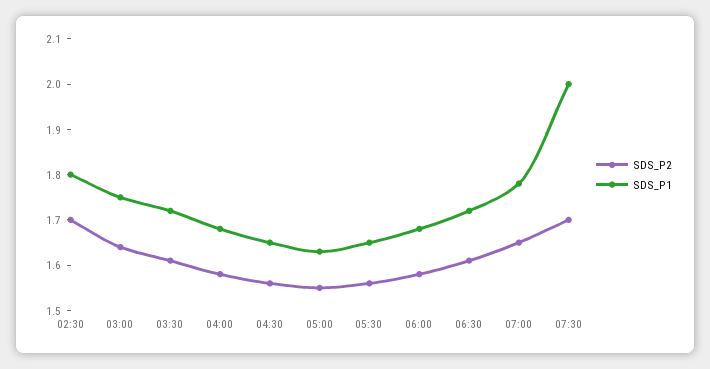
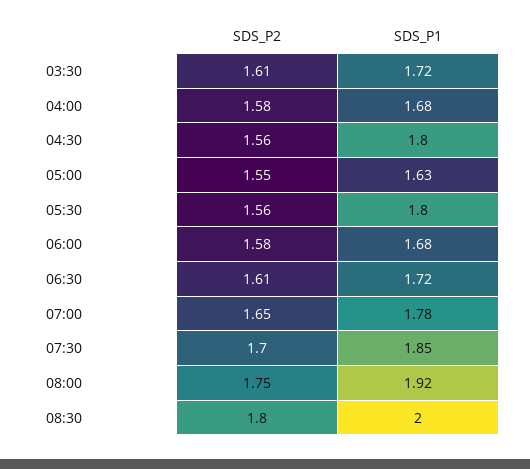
SDS_P2, 02:30: 1.7 -> none
SDS_P1, 02:30: 1.8 -> none
SDS_P2, 03:00: 1.65 -> none
SDS_P1, 03:00: 1.75 -> none
SDS_P1, 04:30: 1.65 -> 1.8
SDS_P1, 05:30: 1.65 -> 1.8
SDS_P1, 07:30: 2 -> 1.85
SDS_P2, 08:00: none -> 1.75
SDS_P1, 08:00: none -> 1.92
SDS_P2, 08:30: none -> 1.8
SDS_P1, 08:30: none -> 2

